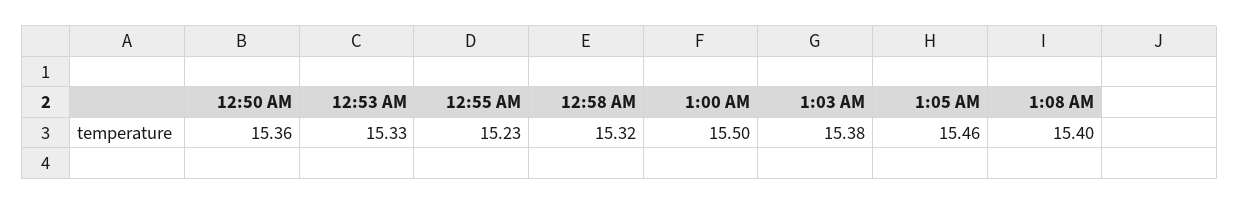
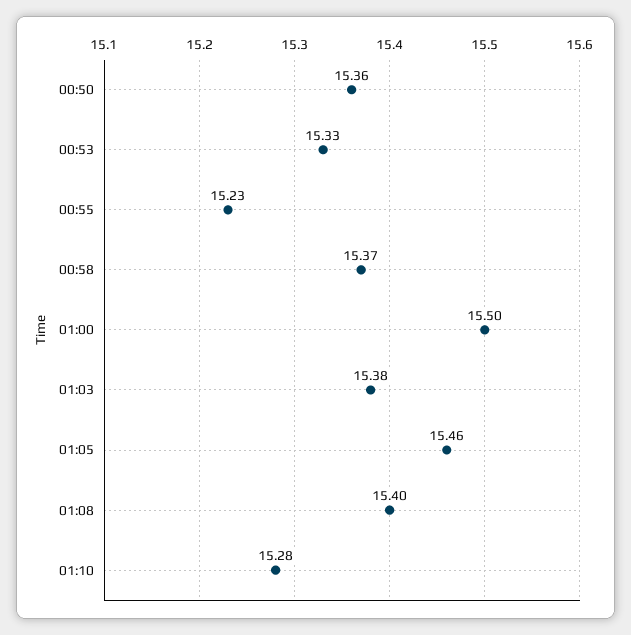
12:58 AM: 15.32 -> 15.37
01:10: none -> 15.28

